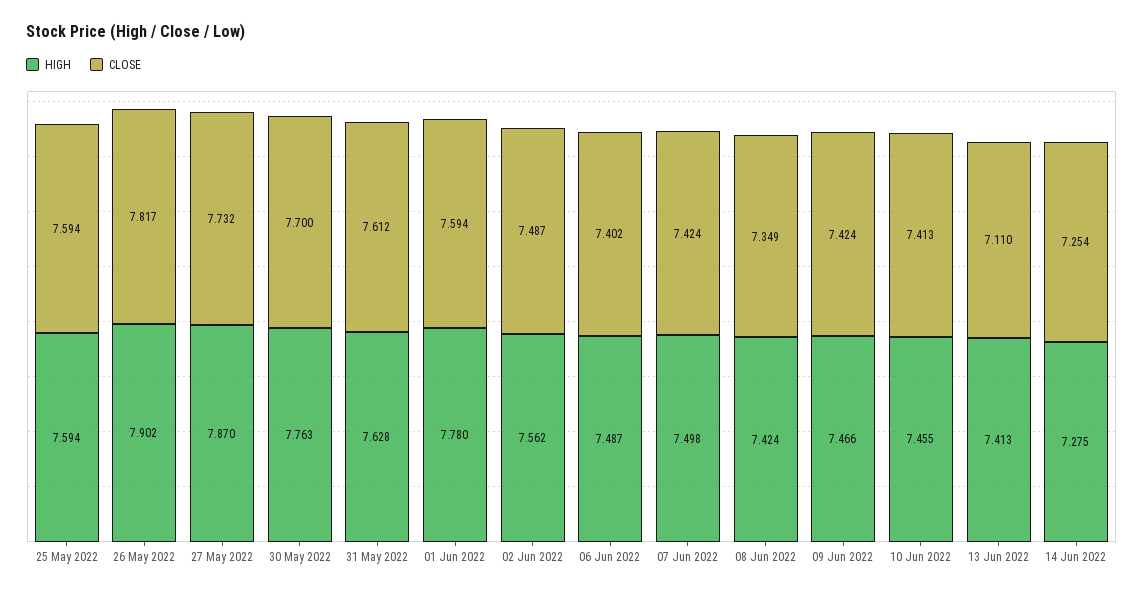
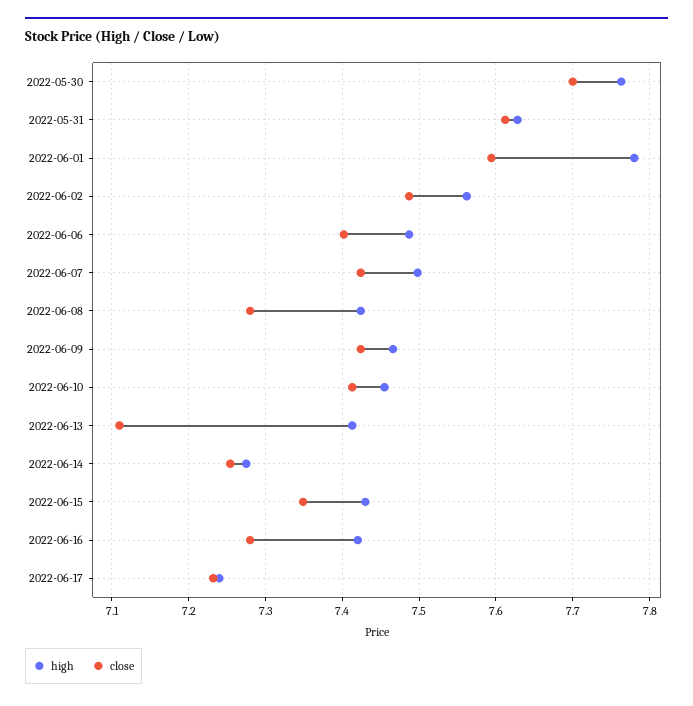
HIGH, 25 May 2022: 7.594 -> none
CLOSE, 25 May 2022: 7.594 -> none
HIGH, 26 May 2022: 7.902 -> none
CLOSE, 26 May 2022: 7.817 -> none
HIGH, 27 May 2022: 7.87 -> none
CLOSE, 27 May 2022: 7.732 -> none
CLOSE, 08 Jun 2022: 7.349 -> 7.28
HIGH, 2022-06-15: none -> 7.43
CLOSE, 2022-06-15: none -> 7.35
HIGH, 2022-06-16: none -> 7.42
CLOSE, 2022-06-16: none -> 7.28
HIGH, 2022-06-17: none -> 7.24
CLOSE, 2022-06-17: none -> 7.23

